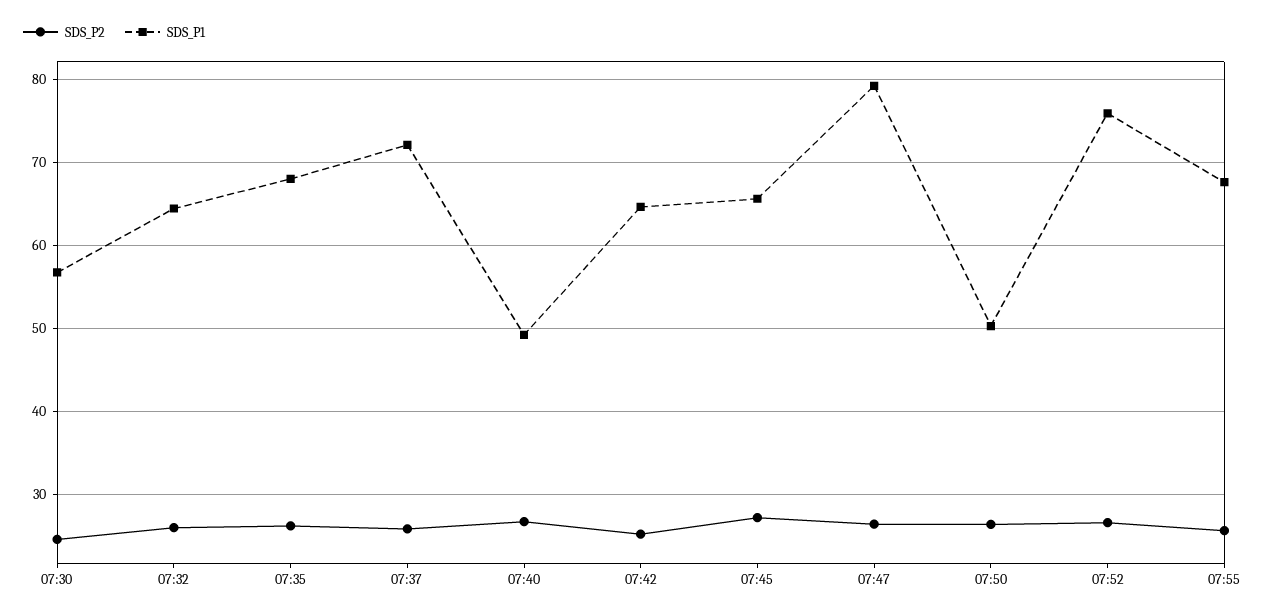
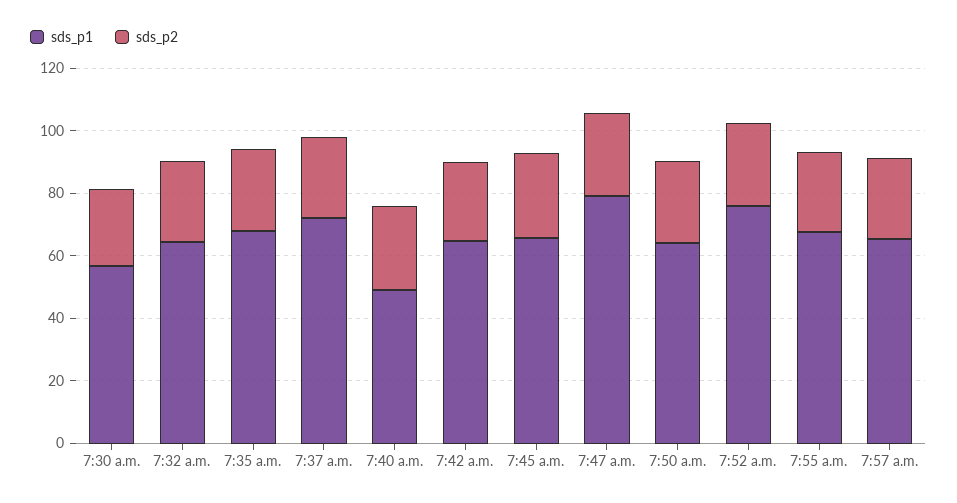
SDS_P1, 07:50: 50 -> 65
SDS_P1, 7:57 a.m.: none -> 65
SDS_P2, 7:57 a.m.: none -> 25

